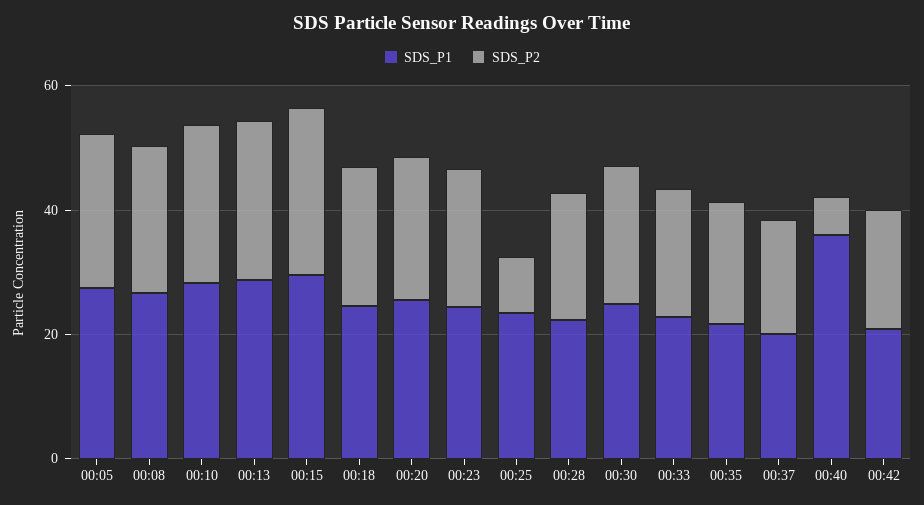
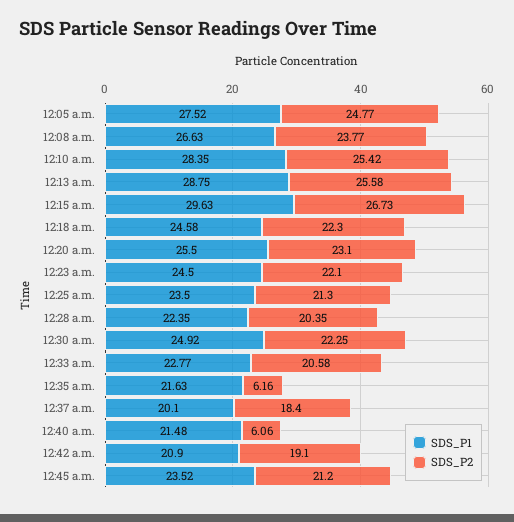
SDS_P2, 00:25: 10 -> 21.3
SDS_P2, 00:35: 20 -> 6.16
SDS_P1, 00:40: 35 -> 21.48
SDS_P1, 12:45 a.m.: none -> 23.52
SDS_P2, 12:45 a.m.: none -> 21.2

